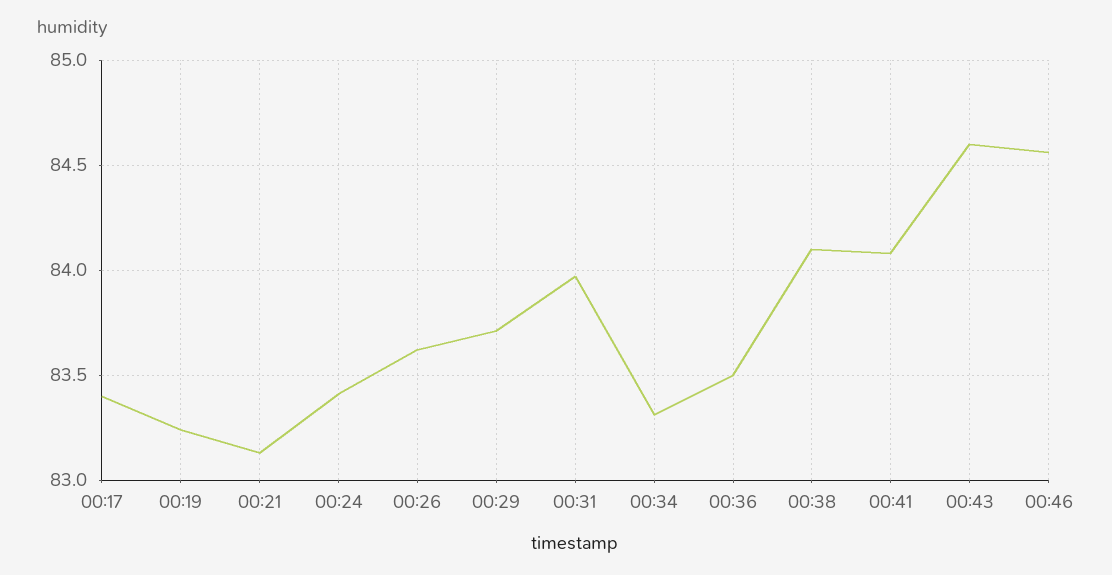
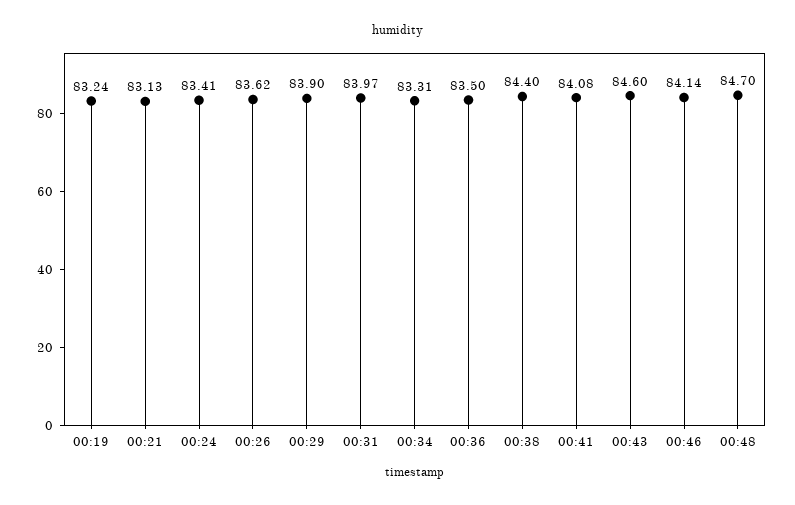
00:17: 83.4 -> none
00:29: 83.7 -> 83.9
00:38: 84.1 -> 84.4
00:46: 84.55 -> 84.14
00:48: none -> 84.7

